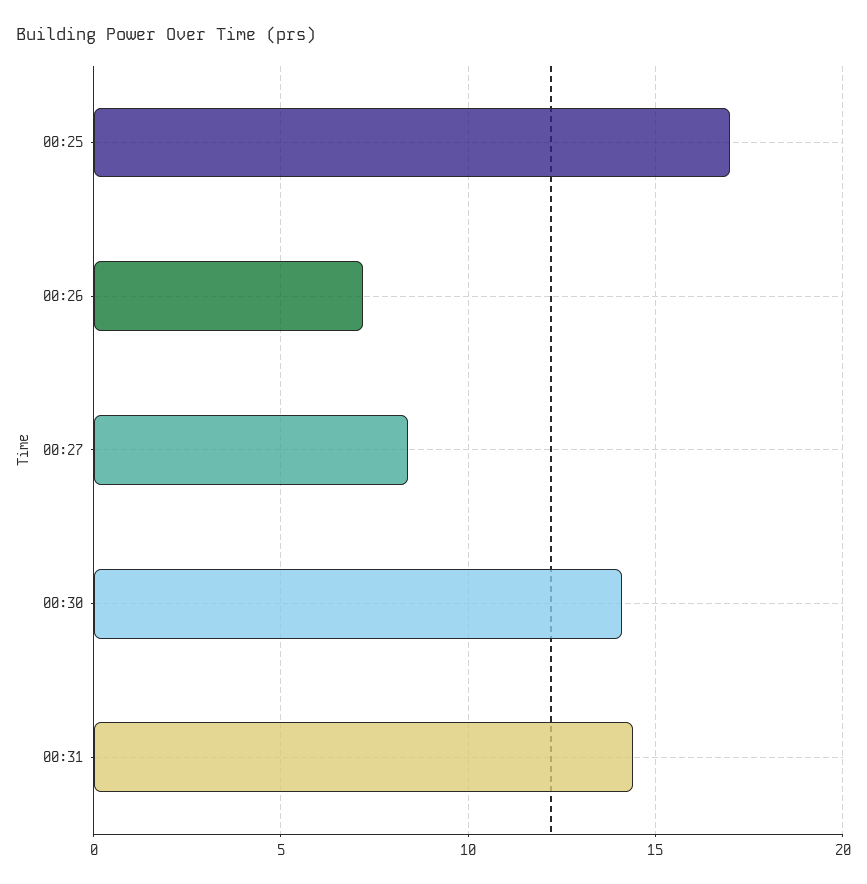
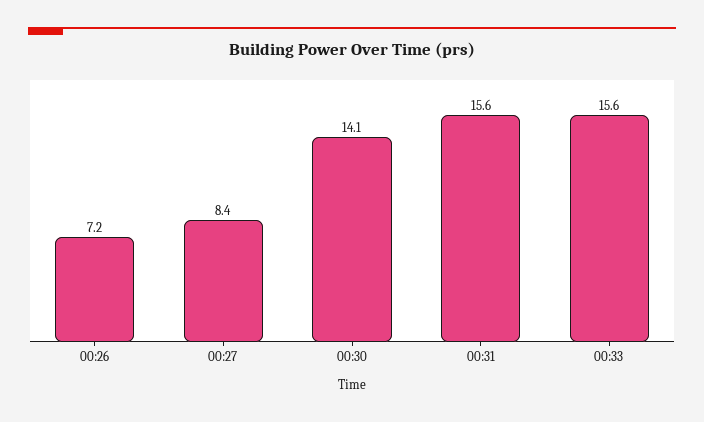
00:25: 17 -> none
00:31: 14.5 -> 15.6
00:33: none -> 15.6

